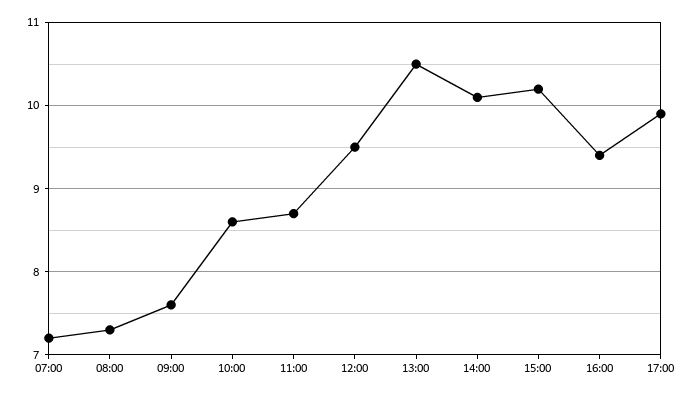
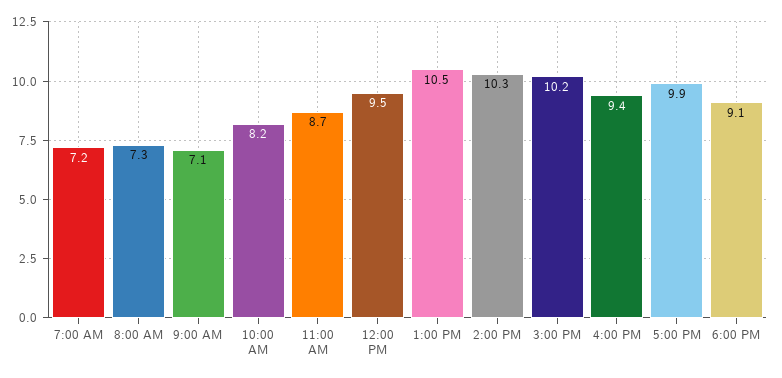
09:00: 7.6 -> 7.1
10:00: 8.6 -> 8.2
14:00: 10.1 -> 10.3
6:00 PM: none -> 9.1

